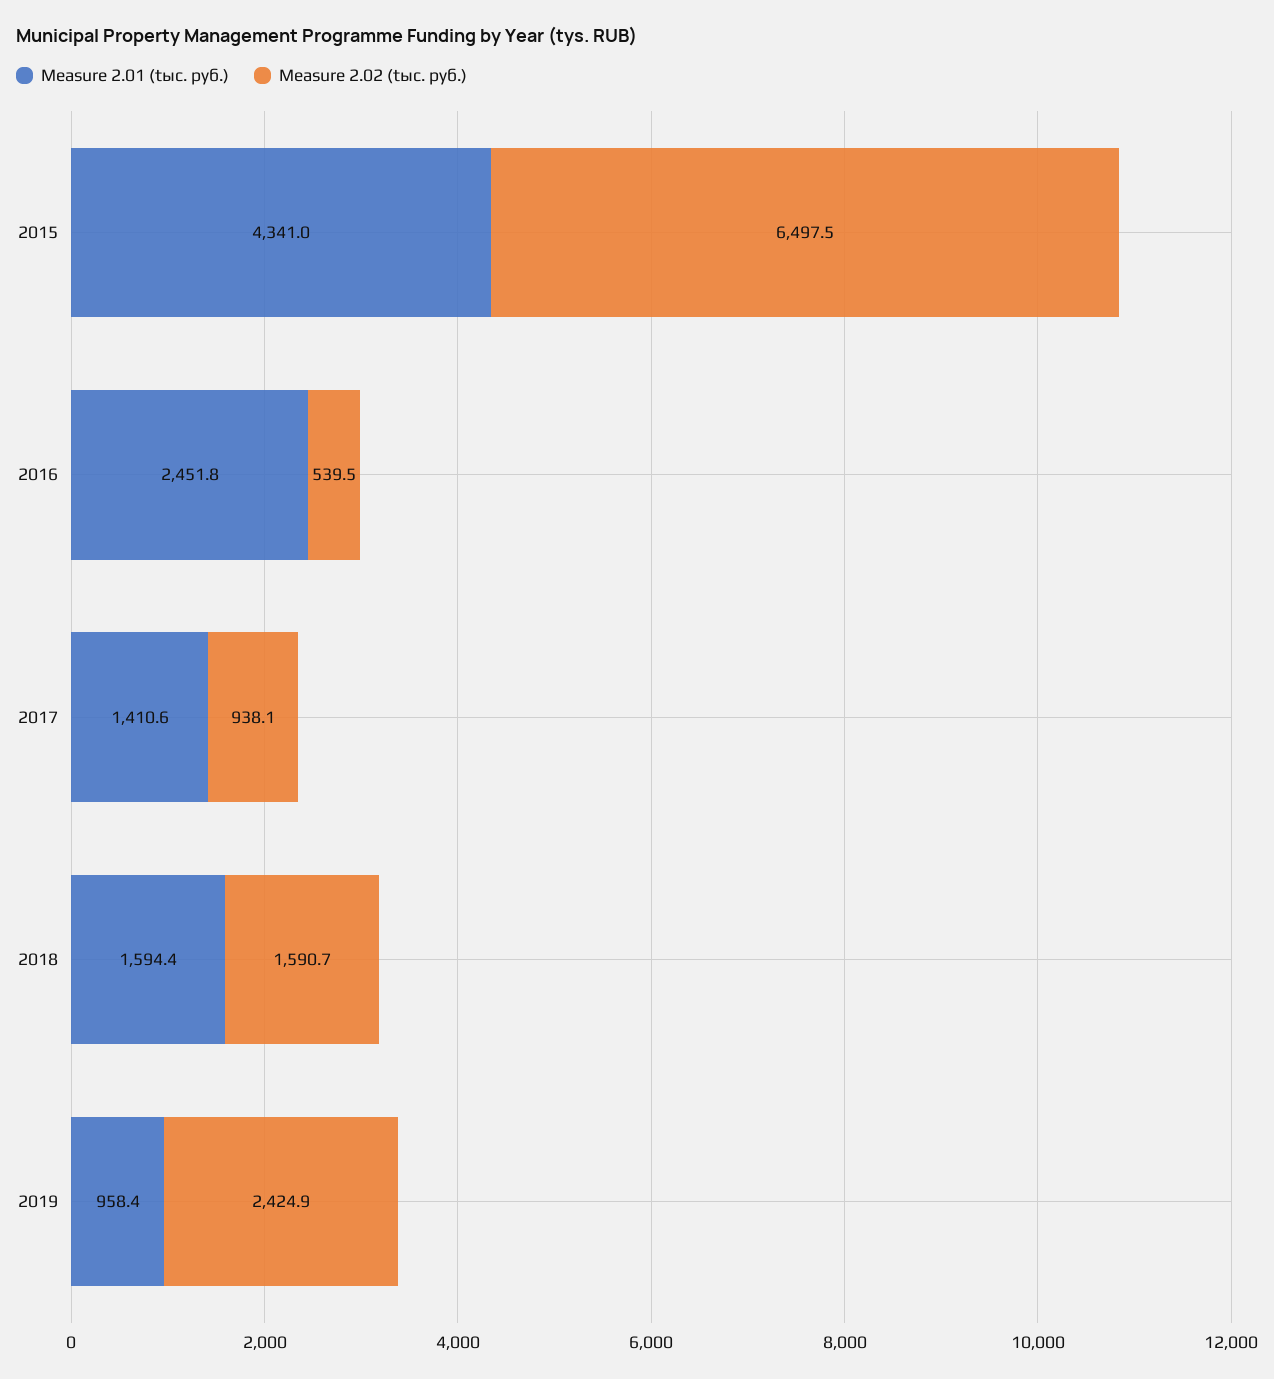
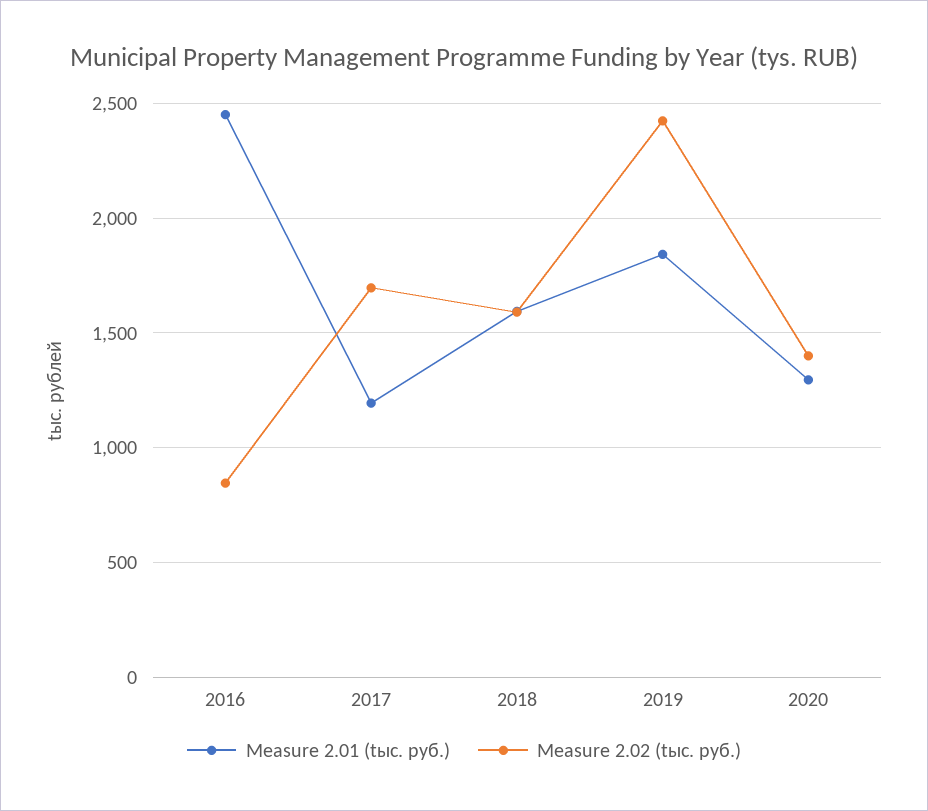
Measure 2.01 (tыс. руб.), 2015: 4341 -> none
Measure 2.02 (tыс. руб.), 2015: 6497.5 -> none
Measure 2.02 (tыс. руб.), 2016: 539.5 -> 850
Measure 2.01 (tыс. руб.), 2017: 1410.6 -> 1200
Measure 2.02 (tыс. руб.), 2017: 938.1 -> 1700
Measure 2.01 (tыс. руб.), 2019: 958.4 -> 1850
Measure 2.01 (tыс. руб.), 2020: none -> 1300
Measure 2.02 (tыс. руб.), 2020: none -> 1400

